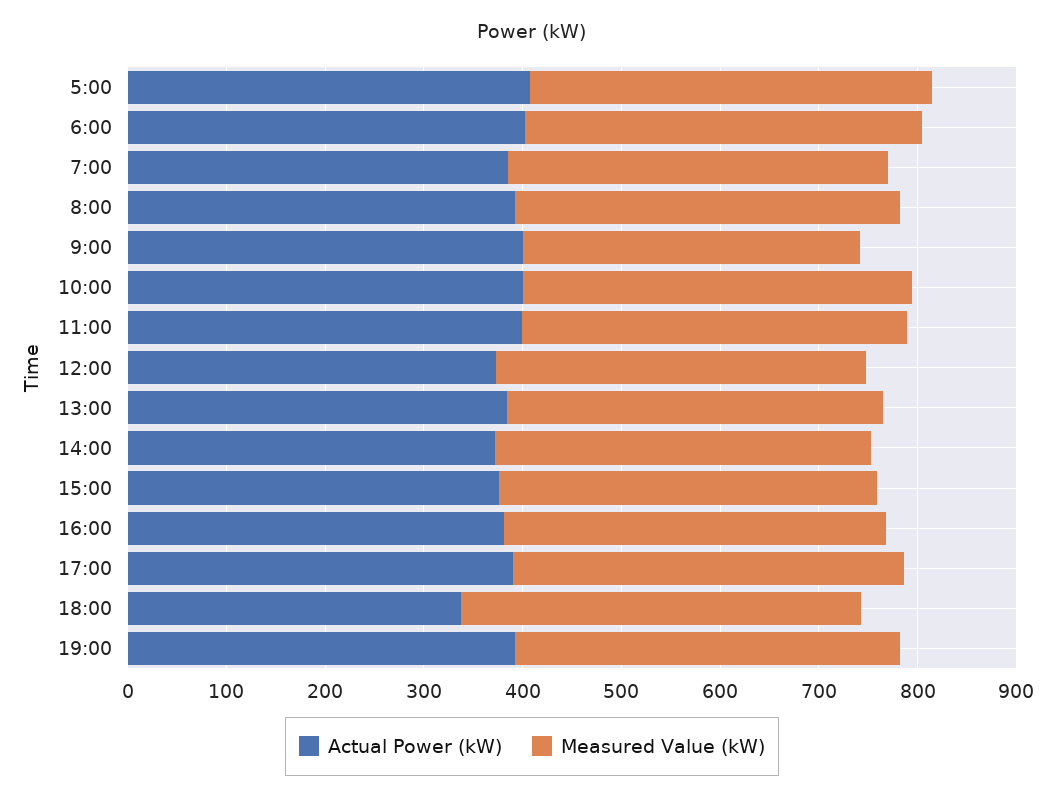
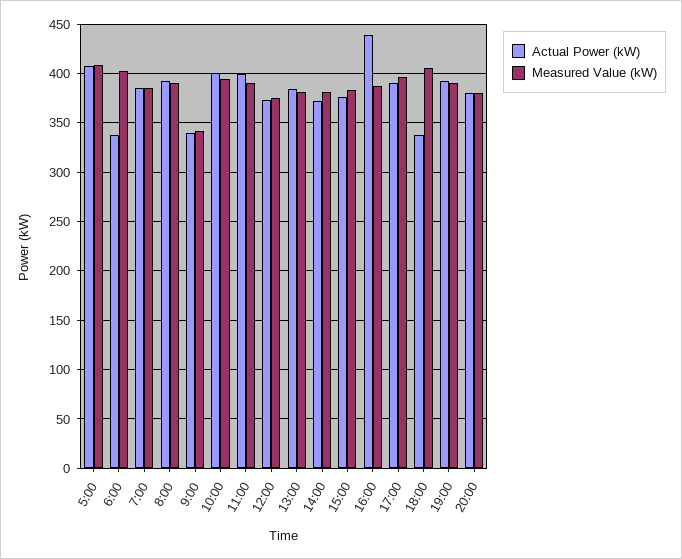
Actual Power (kW), 6:00: 400 -> 340
Actual Power (kW), 9:00: 400 -> 340
Actual Power (kW), 16:00: 380 -> 440
Actual Power (kW), 20:00: none -> 380
Measured Value (kW), 20:00: none -> 380

